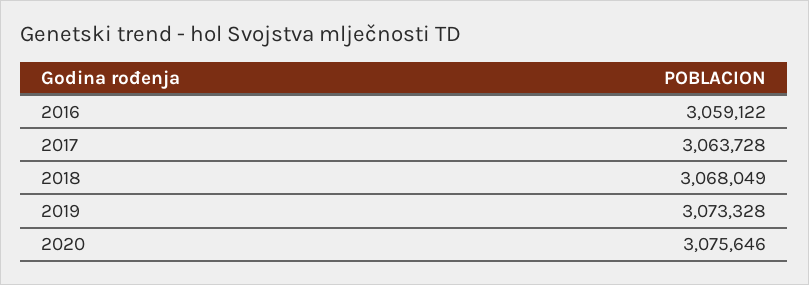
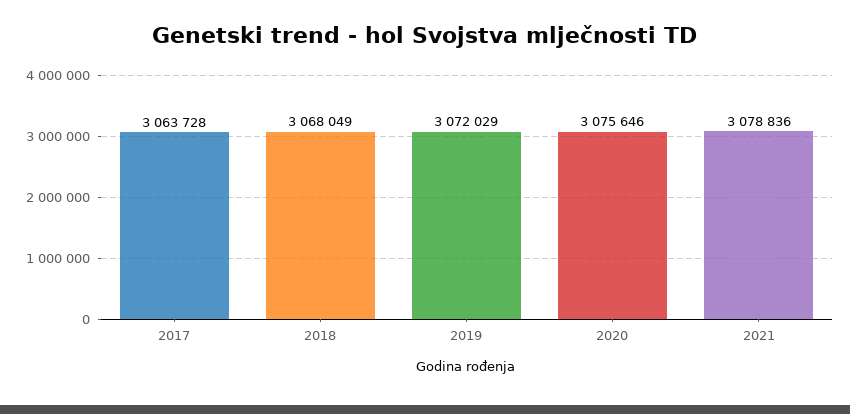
2016: 3059122 -> none
2019: 3073328 -> 3072029
2021: none -> 3078836

